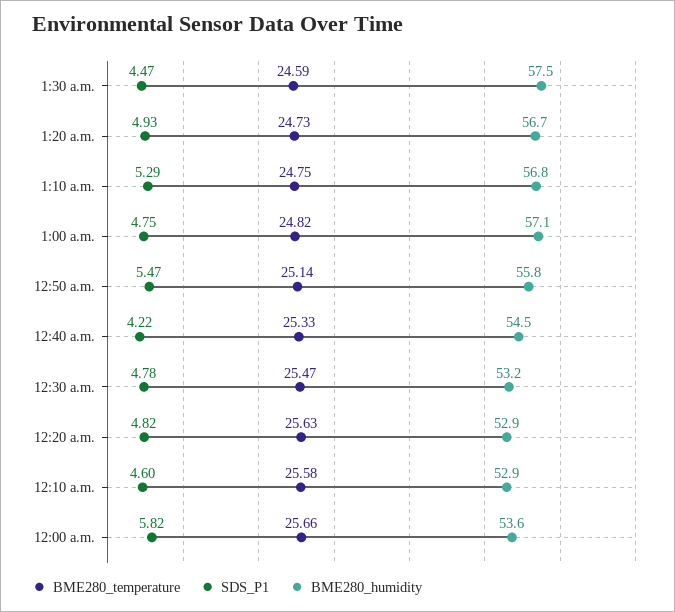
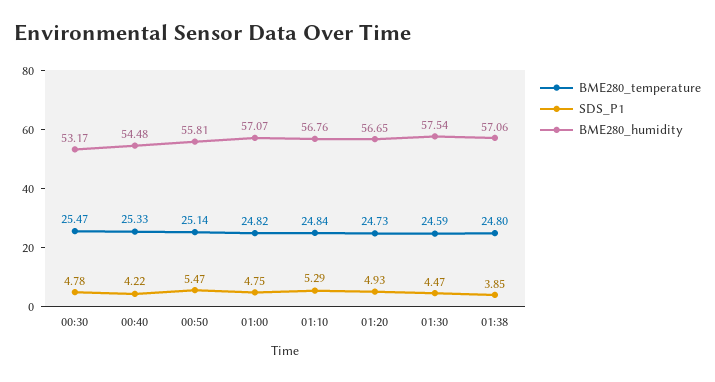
BME280_temperature, 1:10 a.m.: 24.75 -> 24.84
BME280_temperature, 12:20 a.m.: 25.63 -> none
SDS_P1, 12:20 a.m.: 4.82 -> none
BME280_humidity, 12:20 a.m.: 52.9 -> none
BME280_temperature, 12:10 a.m.: 25.58 -> none
SDS_P1, 12:10 a.m.: 4.6 -> none
BME280_humidity, 12:10 a.m.: 52.9 -> none
BME280_temperature, 12:00 a.m.: 25.66 -> none
SDS_P1, 12:00 a.m.: 5.82 -> none
BME280_humidity, 12:00 a.m.: 53.6 -> none
BME280_temperature, 01:38: none -> 24.8
SDS_P1, 01:38: none -> 3.85
BME280_humidity, 01:38: none -> 57.06

